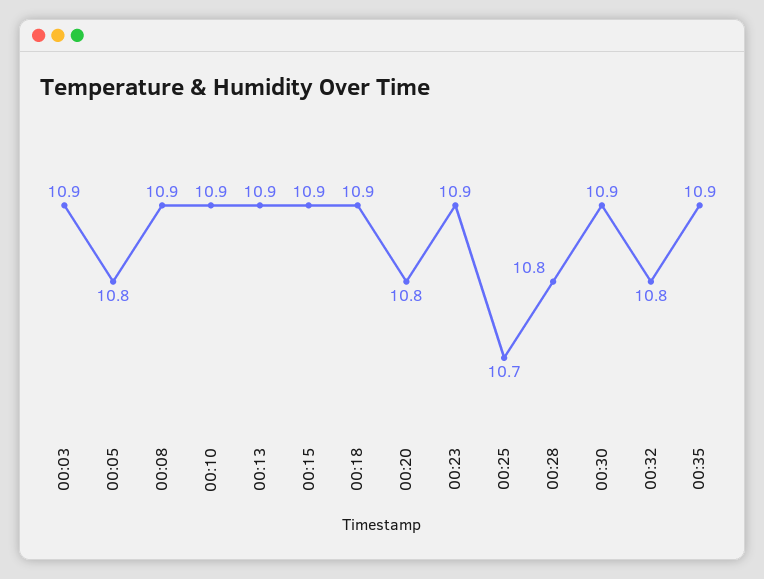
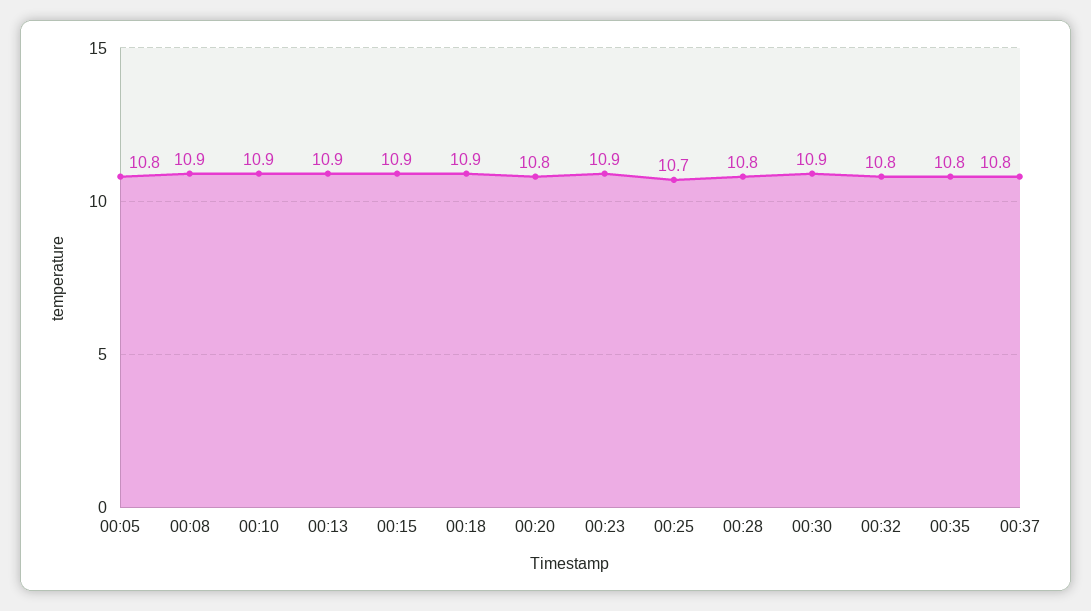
00:03: 10.9 -> none
00:35: 10.9 -> 10.8
00:37: none -> 10.8

